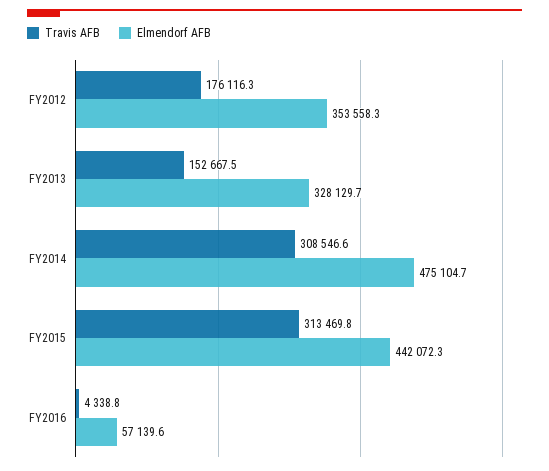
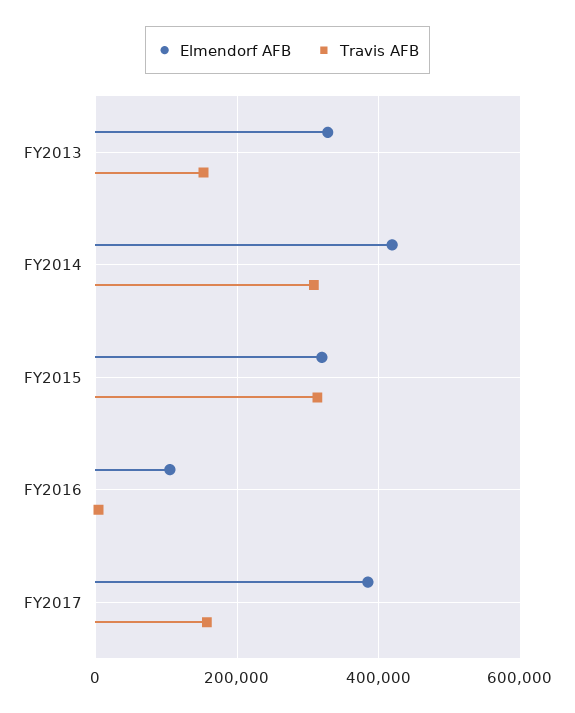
Travis AFB, FY2012: 176116.3 -> none
Elmendorf AFB, FY2012: 353558.3 -> none
Elmendorf AFB, FY2014: 475104.7 -> 420000
Elmendorf AFB, FY2015: 442072.3 -> 320000
Elmendorf AFB, FY2016: 57139.6 -> 100000
Elmendorf AFB, FY2017: none -> 380000
Travis AFB, FY2017: none -> 160000

